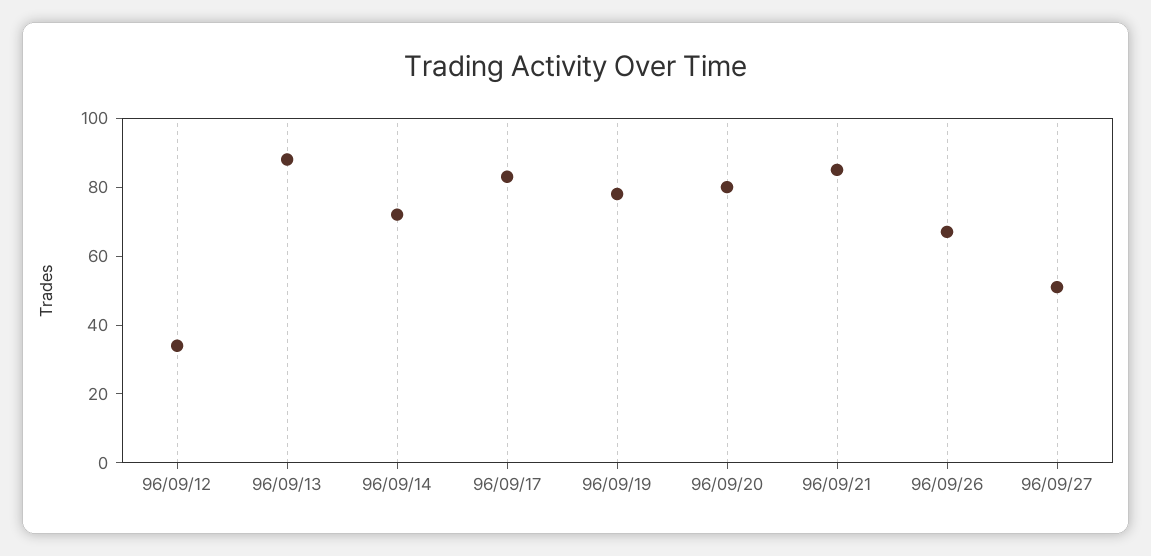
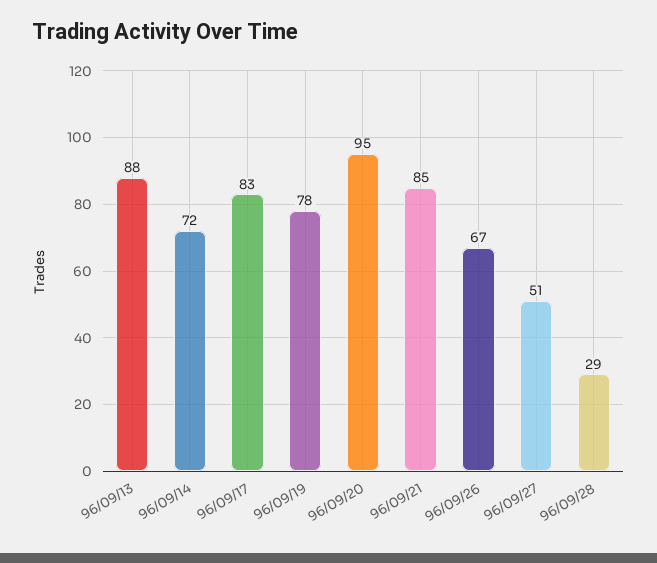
96/09/12: 35 -> none
96/09/20: 80 -> 95
96/09/28: none -> 29

